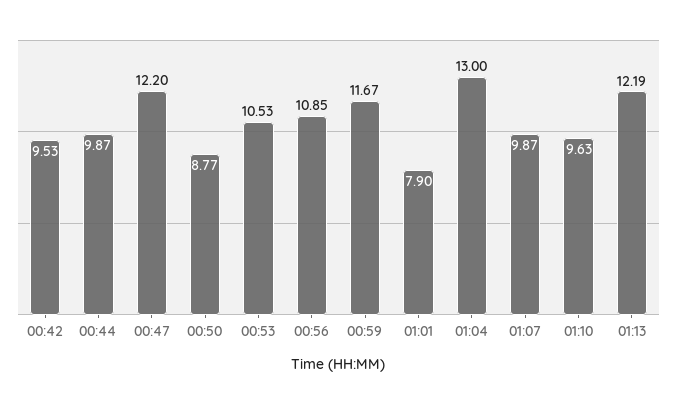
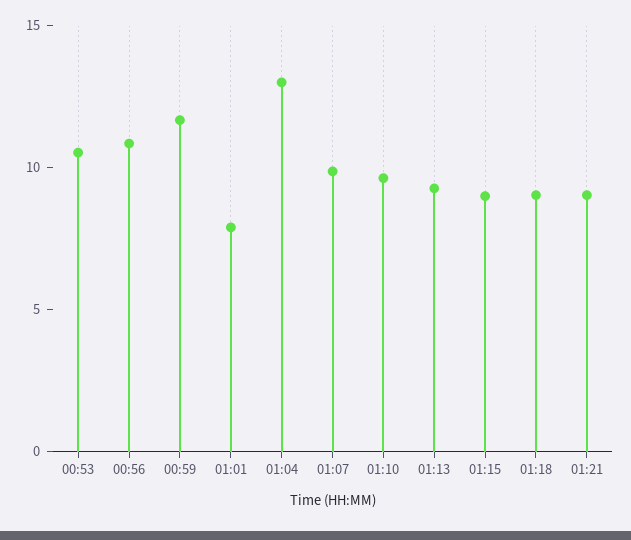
00:42: 9.53 -> none
00:44: 9.87 -> none
00:47: 12.2 -> none
00:50: 8.77 -> none
01:13: 12.19 -> 9
01:15: none -> 9
01:18: none -> 9
01:21: none -> 9

